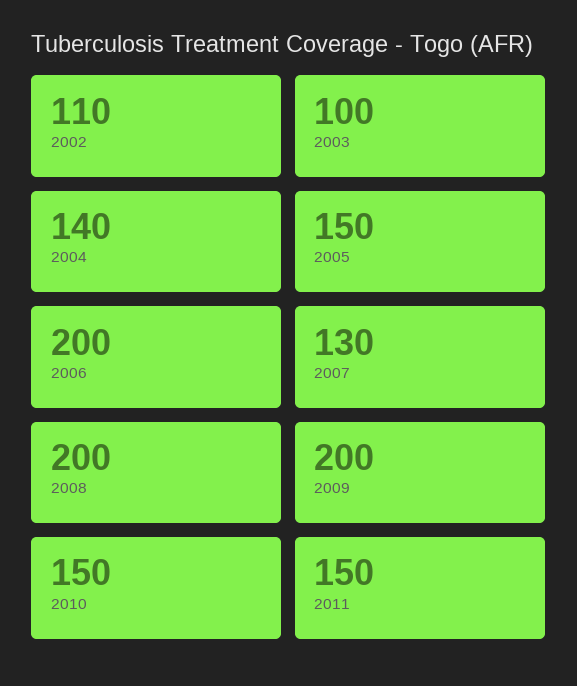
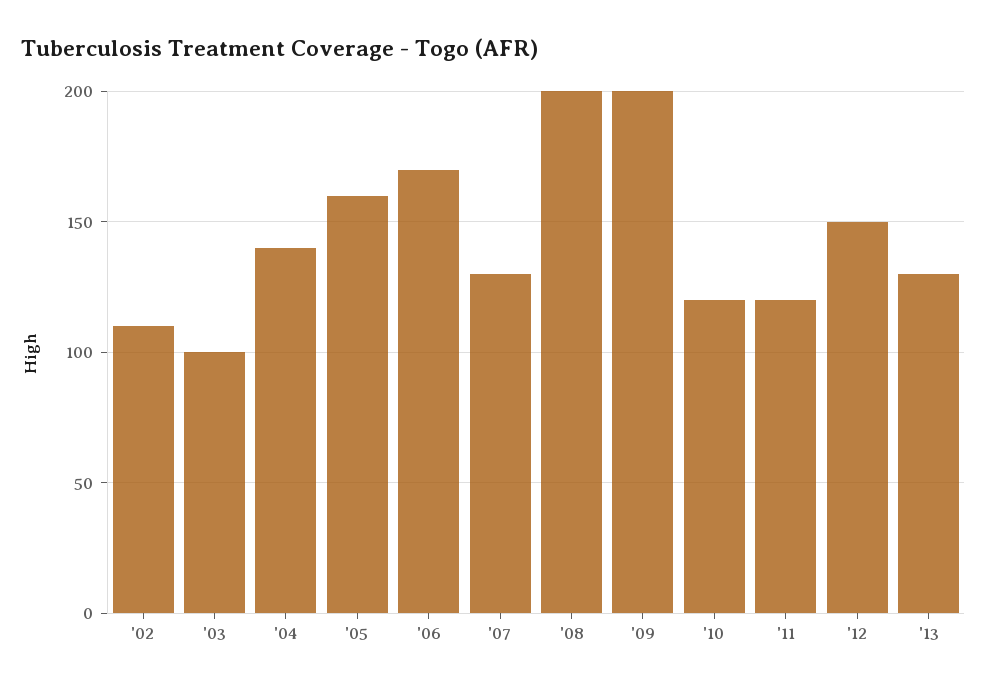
2005: 150 -> 160
2006: 200 -> 170
2010: 150 -> 120
2011: 150 -> 120
'12: none -> 150
'13: none -> 130

